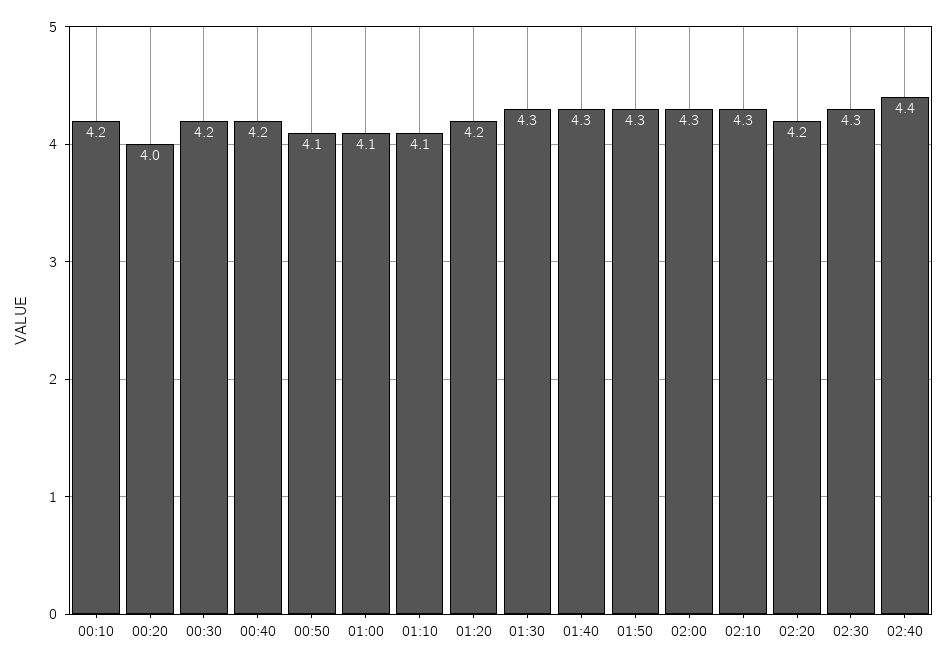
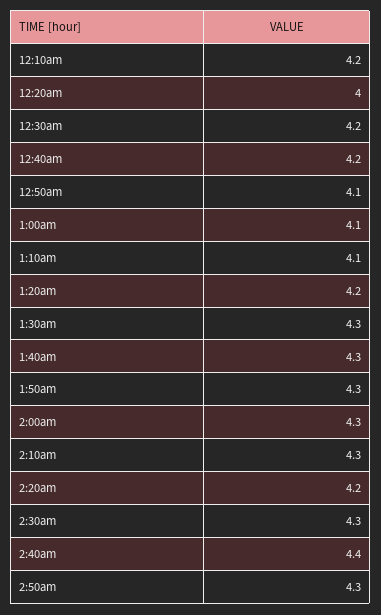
2:50am: none -> 4.3

